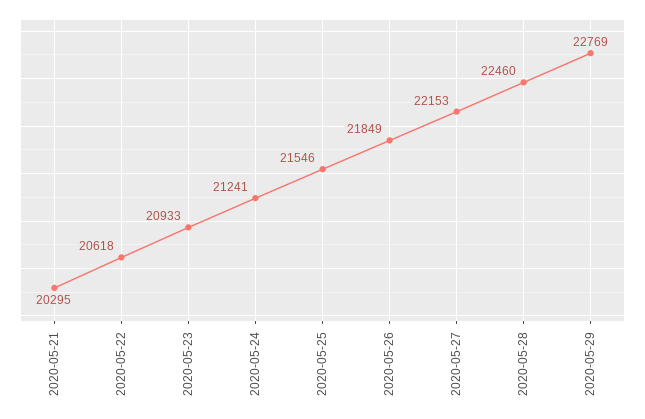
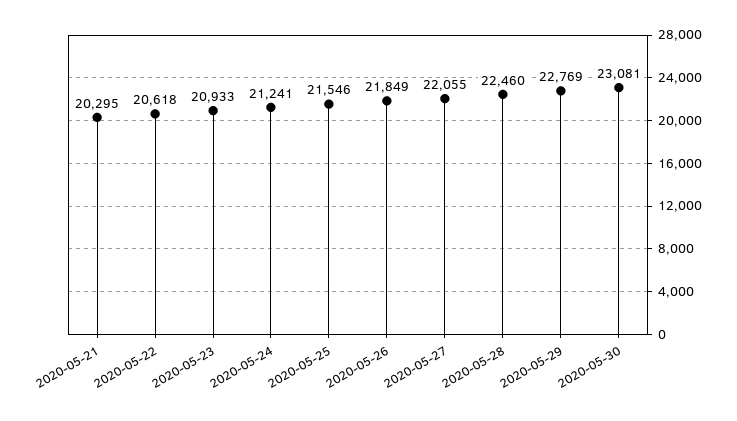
2020-05-27: 22153 -> 22055
2020-05-30: none -> 23081

